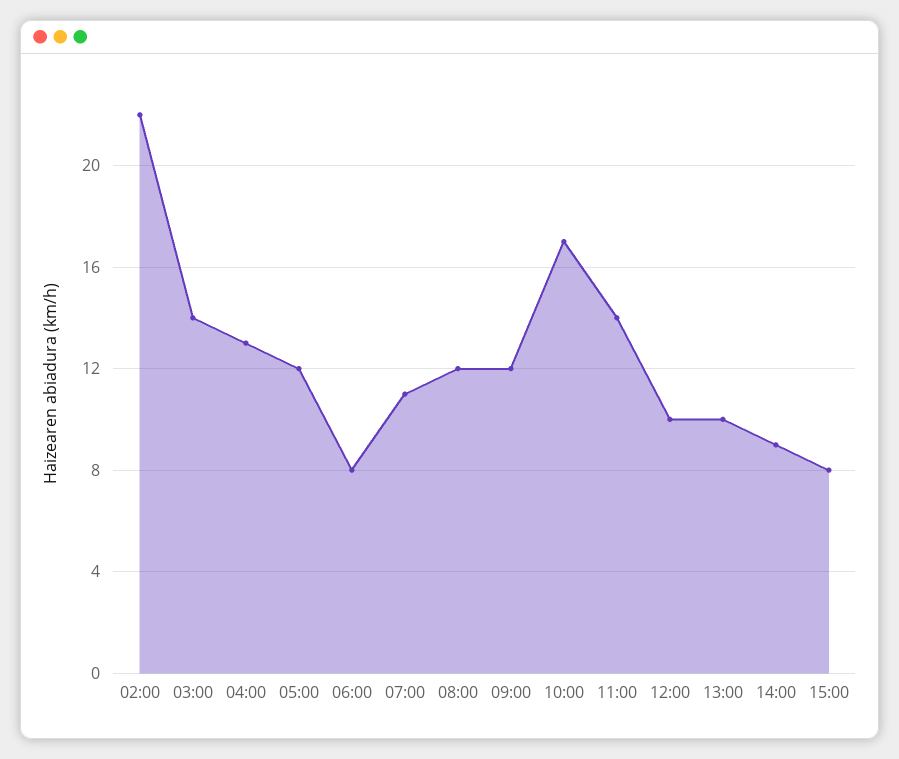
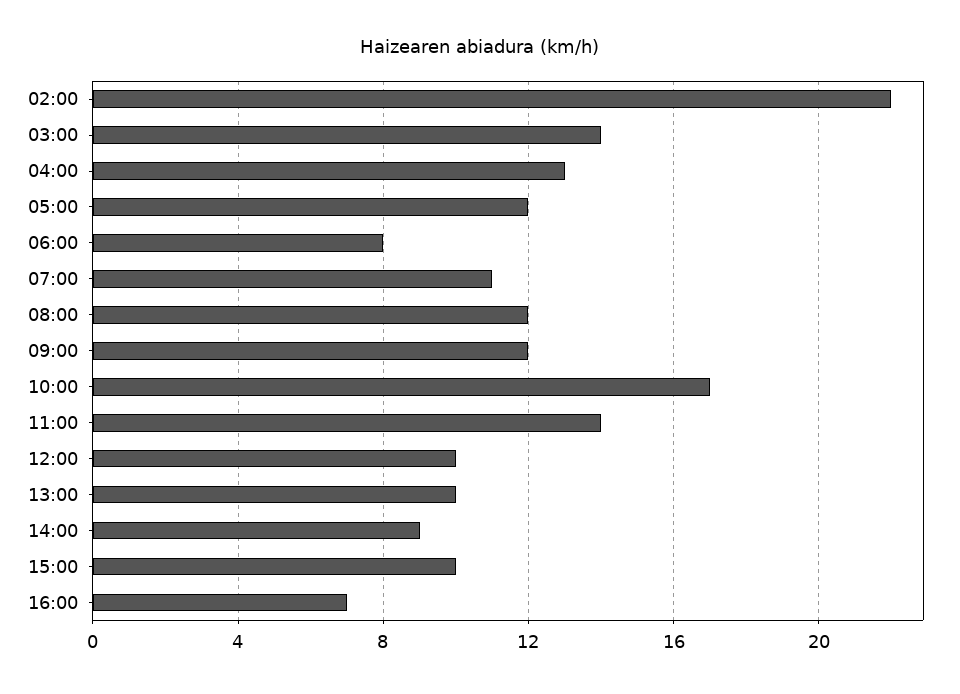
15:00: 8 -> 10
16:00: none -> 7

